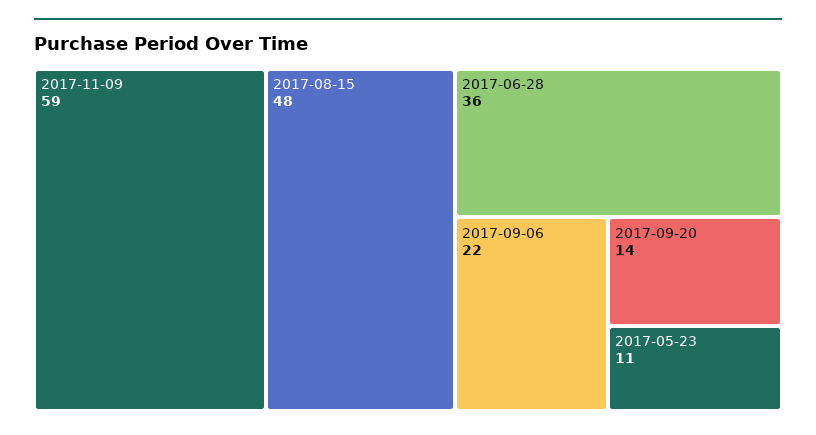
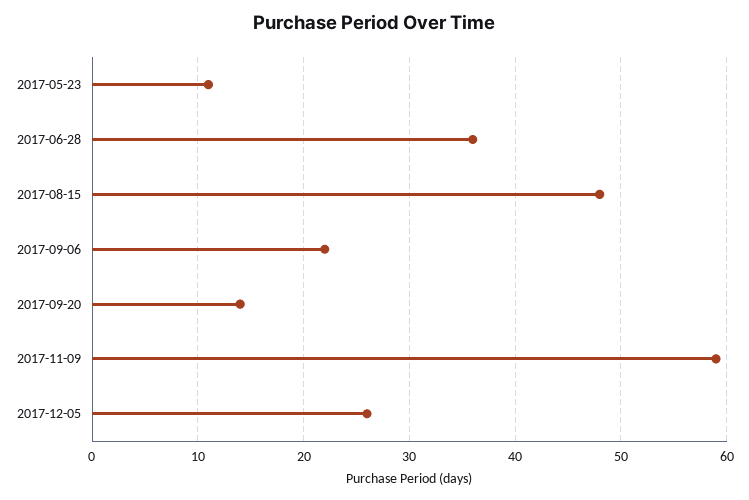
2017-12-05: none -> 26

